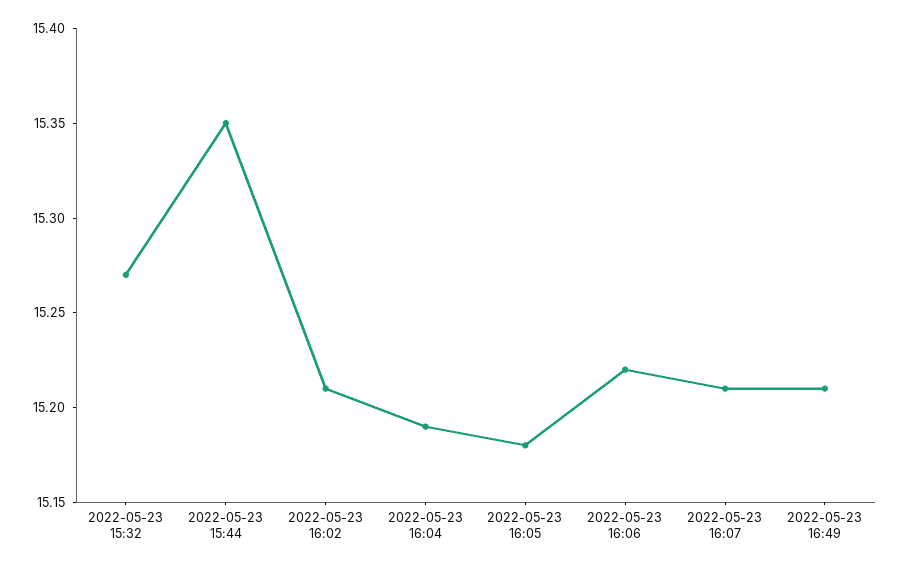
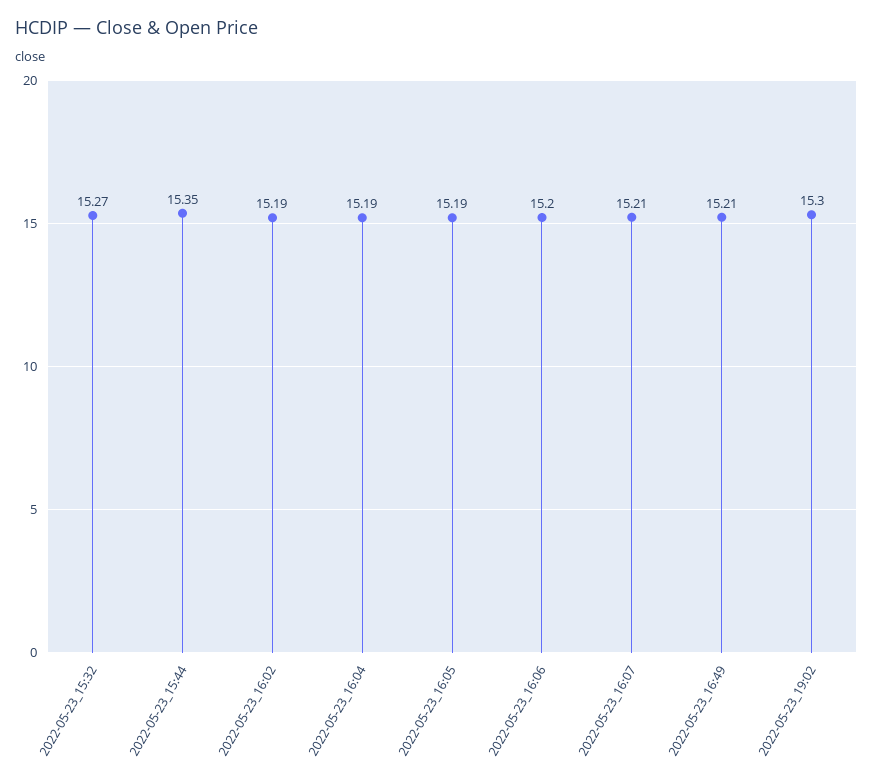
2022-05-23 16:02: 15.21 -> 15.19
2022-05-23 16:05: 15.18 -> 15.19
2022-05-23 16:06: 15.22 -> 15.2
2022-05-23_19:02: none -> 15.3

